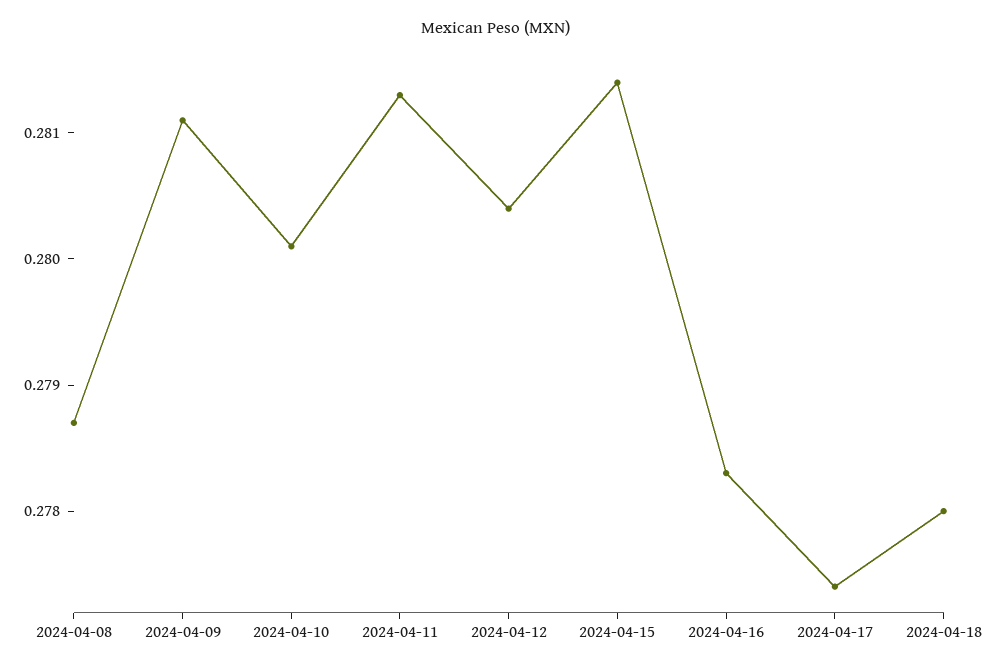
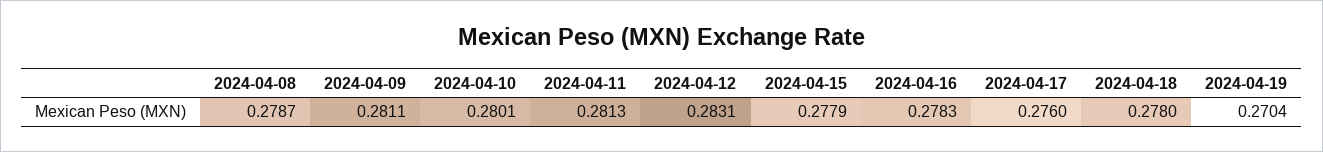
2024-04-12: 0.2804 -> 0.2831
2024-04-15: 0.2814 -> 0.2779
2024-04-17: 0.2774 -> 0.276
2024-04-19: none -> 0.2704

